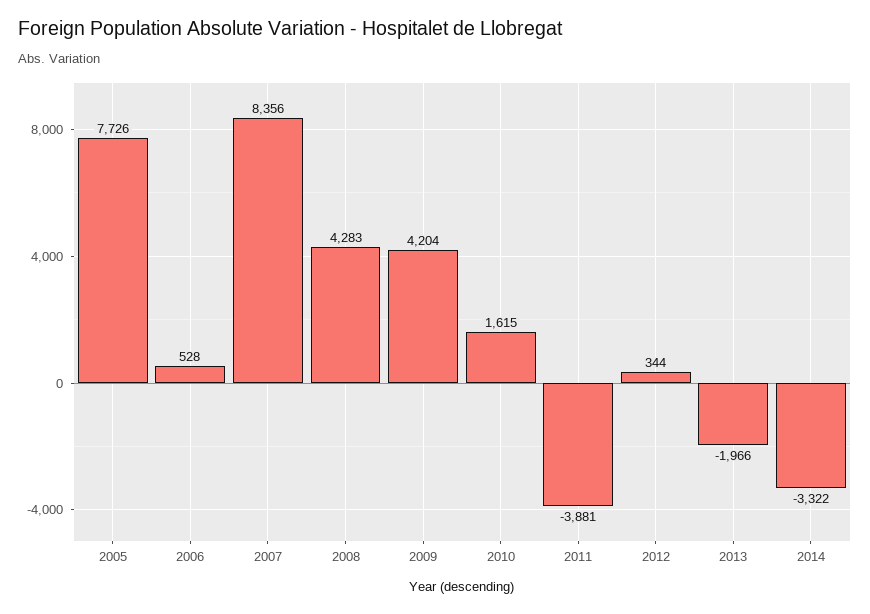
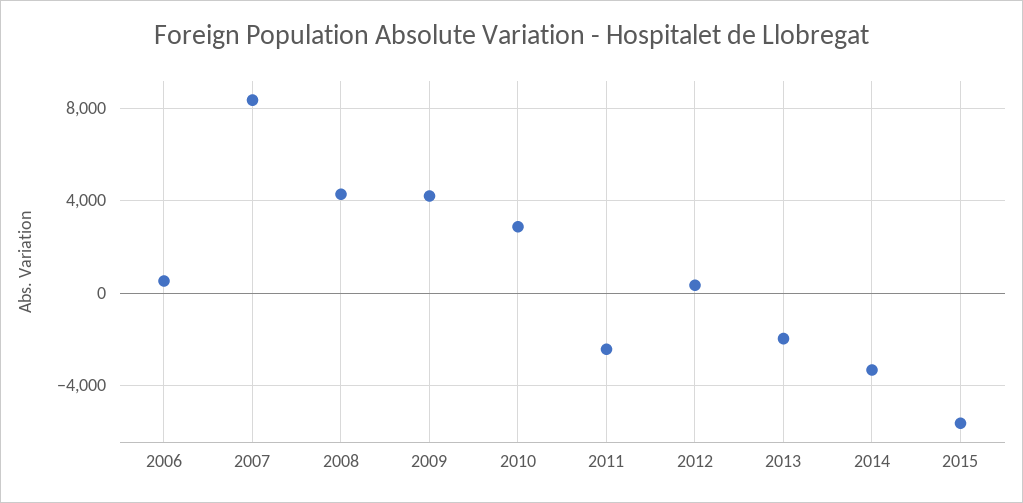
2005: 7726 -> none
2010: 1615 -> 3000
2011: -3881 -> -2500
2015: none -> -5500

